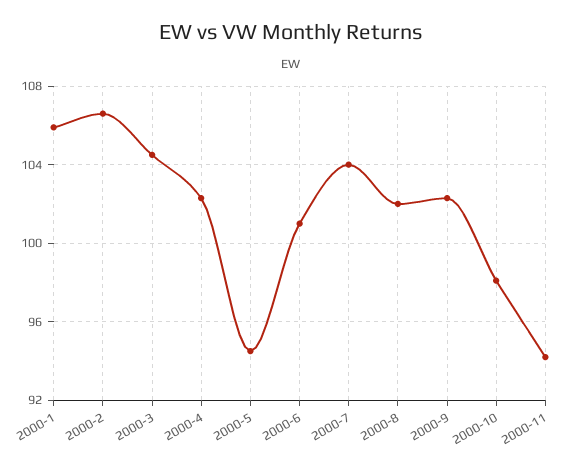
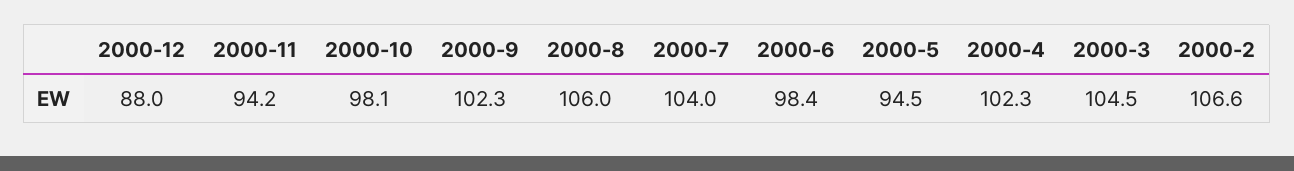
2000-1: 106 -> none
2000-6: 101 -> 98.4
2000-8: 102 -> 106
2000-12: none -> 88

